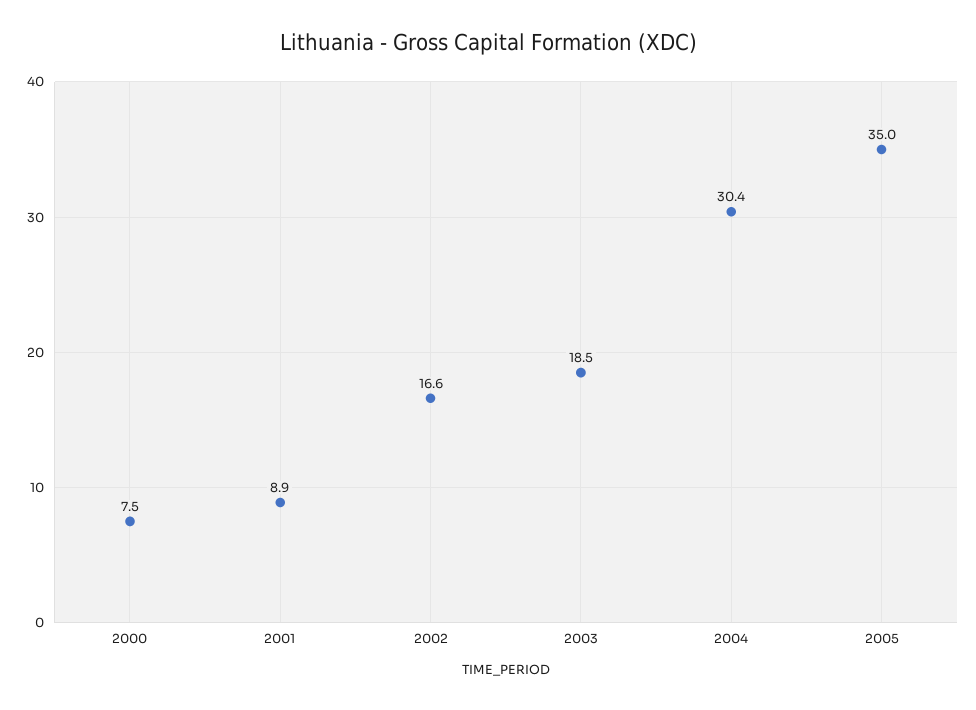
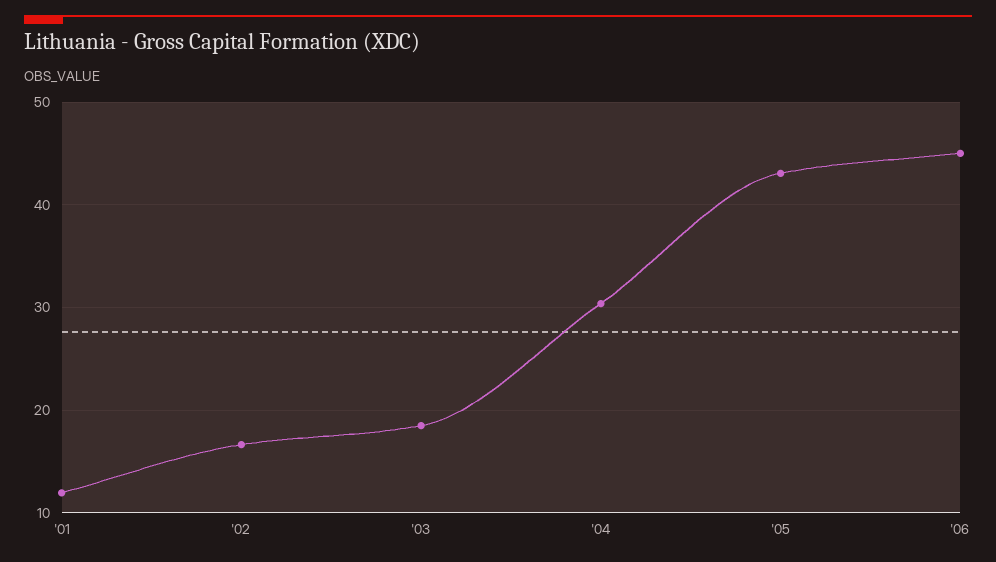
2000: 7.5 -> none
2001: 8.9 -> 12
2005: 35 -> 43
'06: none -> 45

